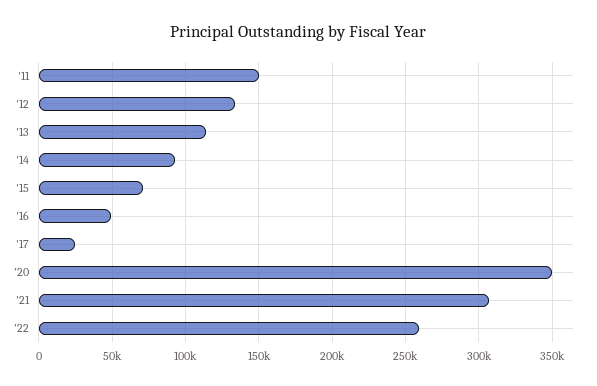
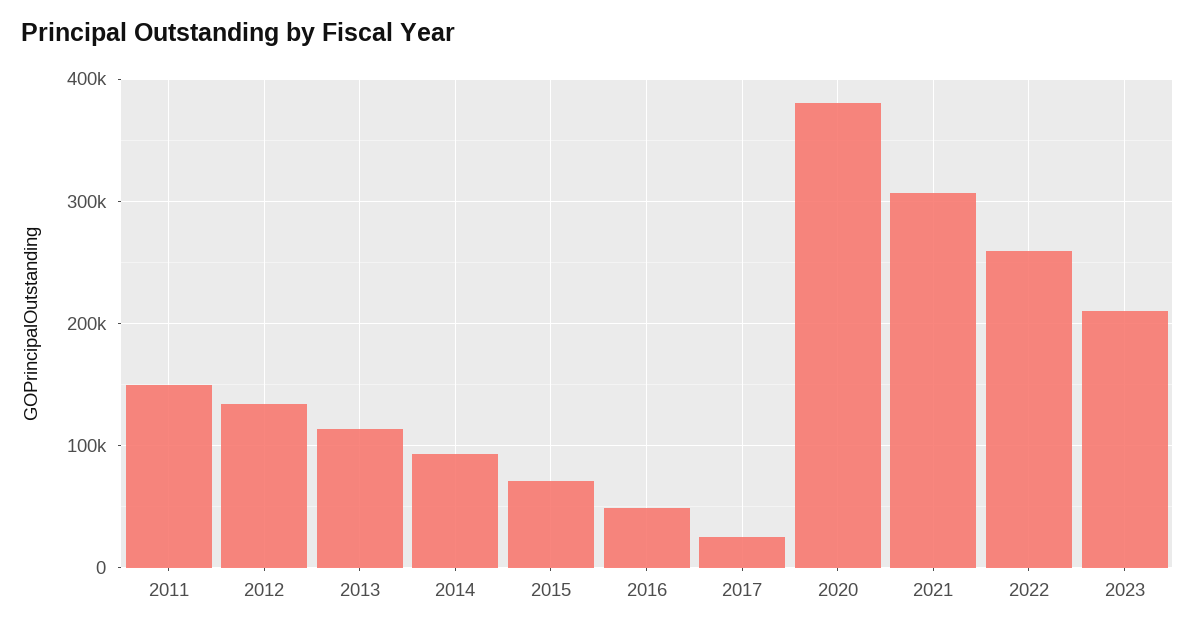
'20: 350000 -> 380000
2023: none -> 210000

